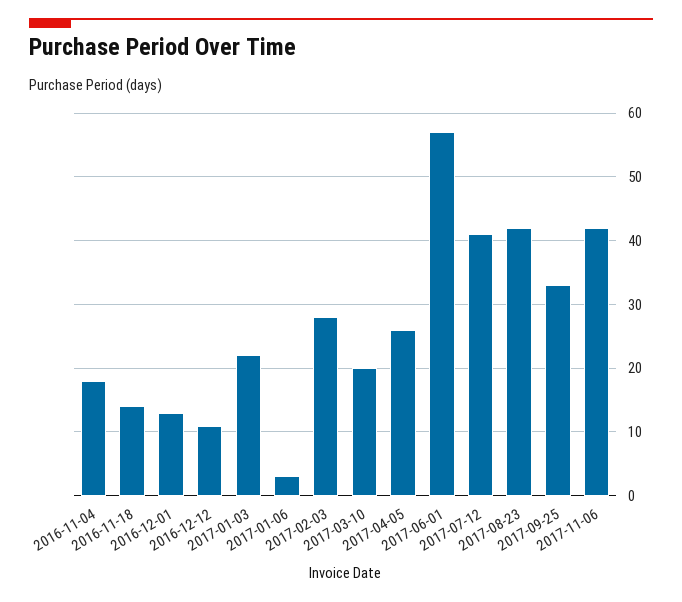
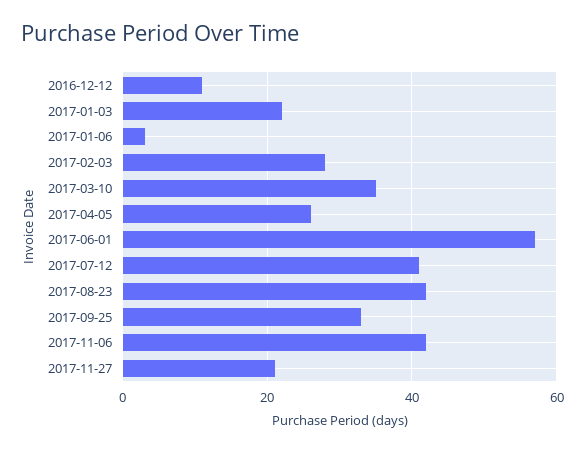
2016-11-04: 18 -> none
2016-11-18: 14 -> none
2016-12-01: 13 -> none
2017-03-10: 20 -> 35
2017-11-27: none -> 20

